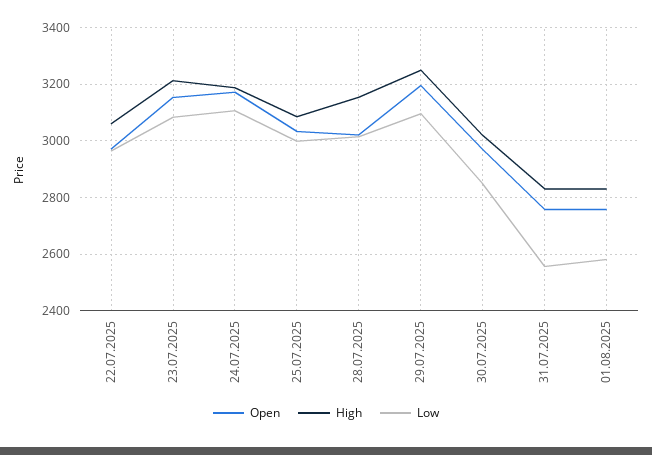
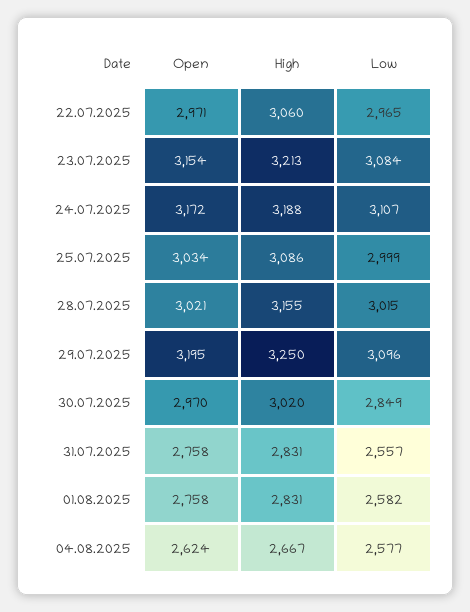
Open, 04.08.2025: none -> 2624
High, 04.08.2025: none -> 2667
Low, 04.08.2025: none -> 2577

